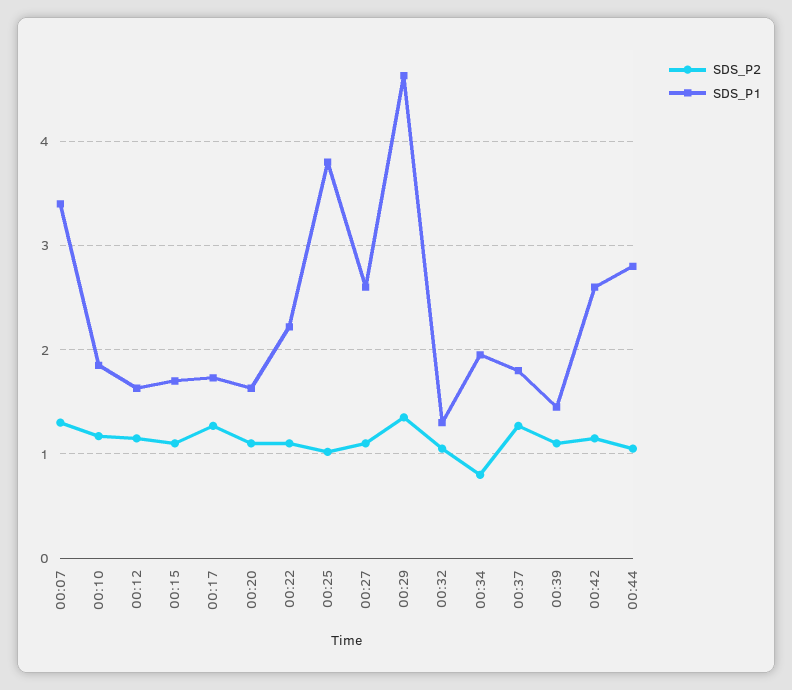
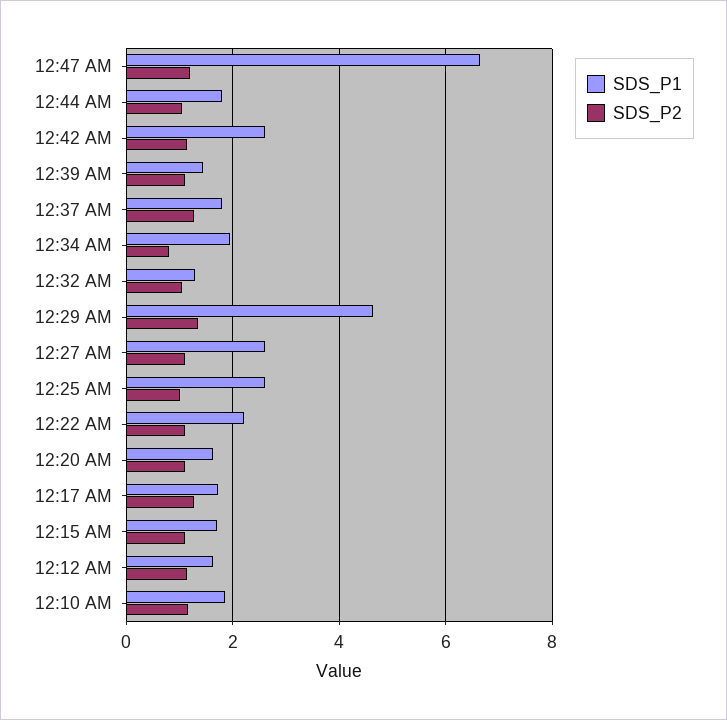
SDS_P2, 00:07: 1.3 -> none
SDS_P1, 00:07: 3.4 -> none
SDS_P1, 00:25: 3.8 -> 2.6
SDS_P1, 00:44: 2.8 -> 1.8
SDS_P1, 12:47 AM: none -> 6.6
SDS_P2, 12:47 AM: none -> 1.2

